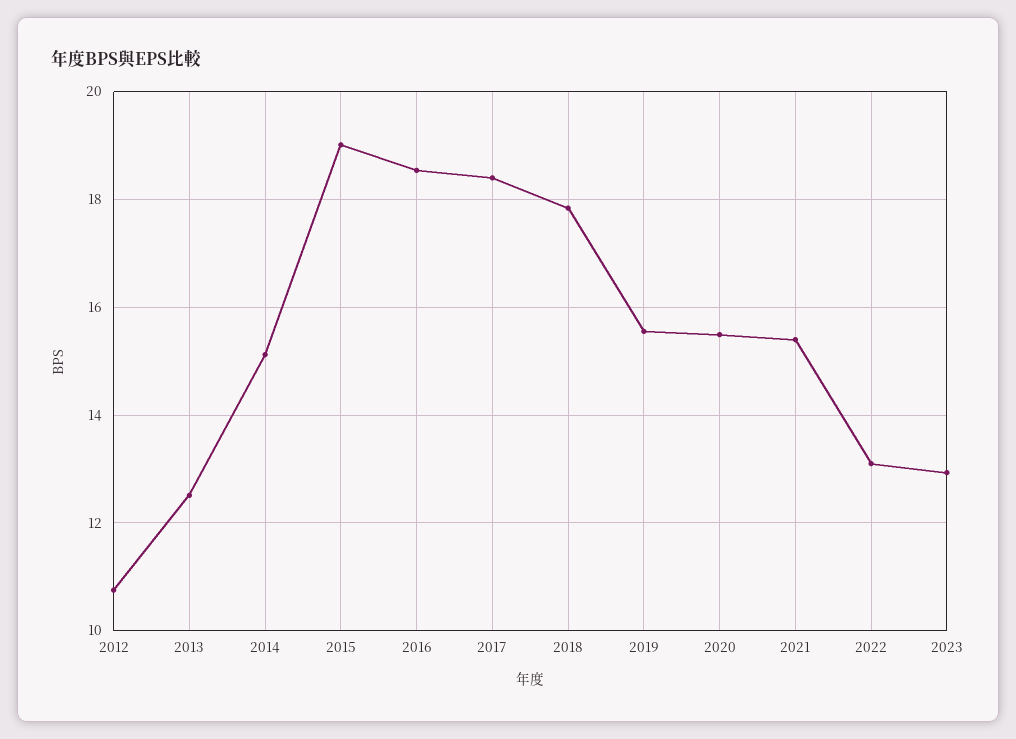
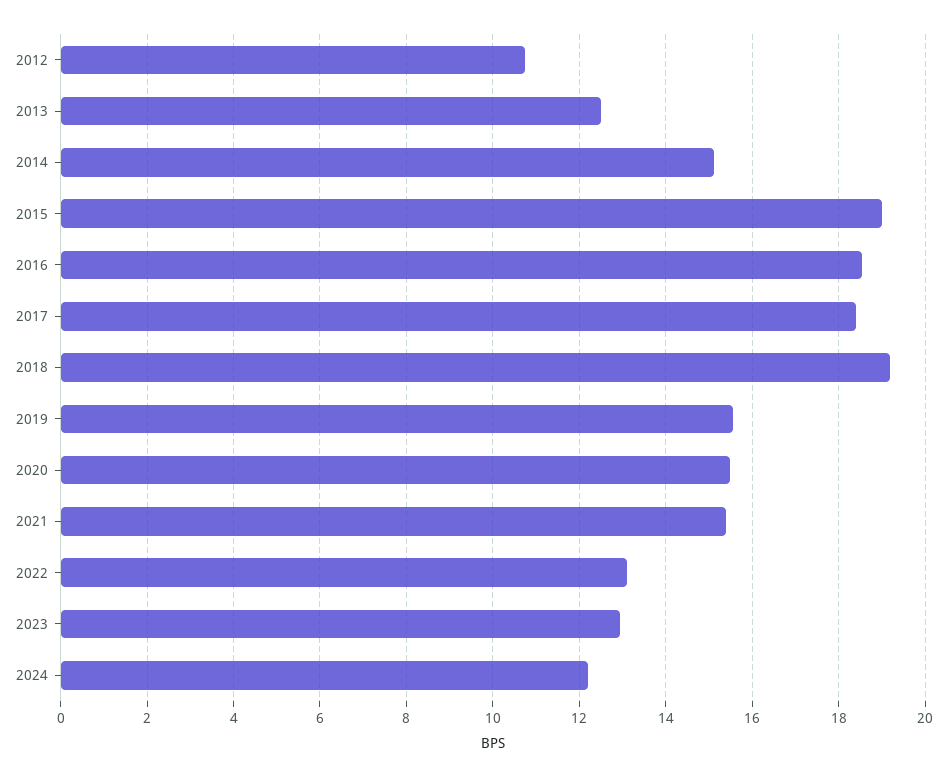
2018: 17.8 -> 19.2
2024: none -> 12.2

